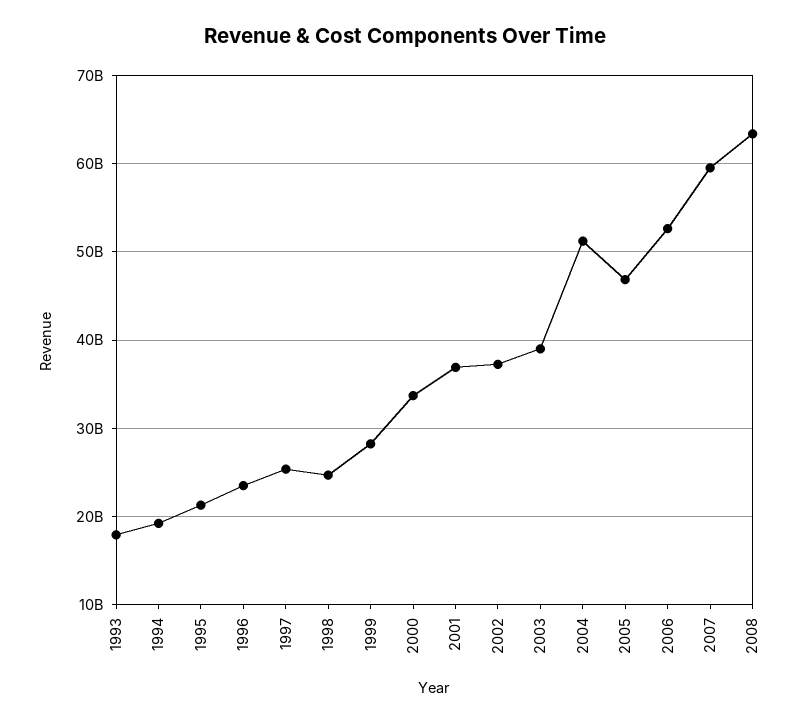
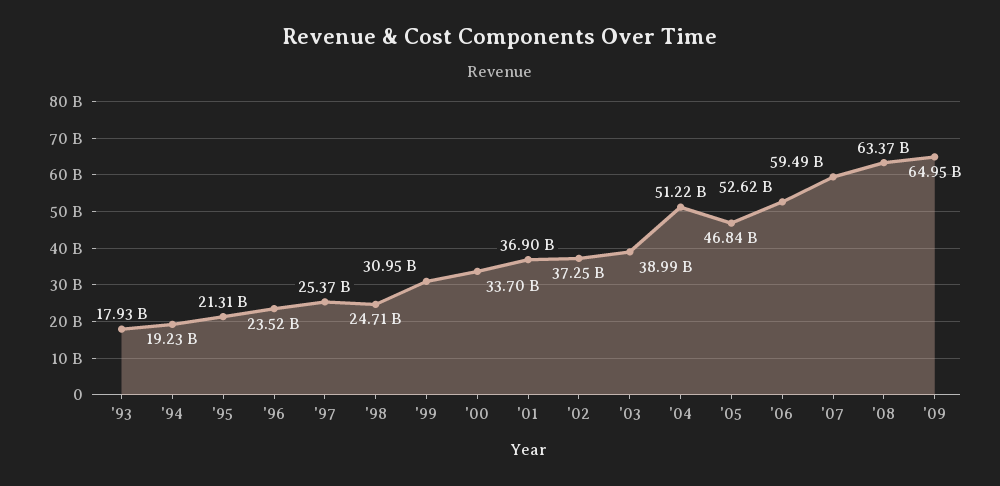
1999: 28000000000 -> 30950000000
'09: none -> 64950000000

